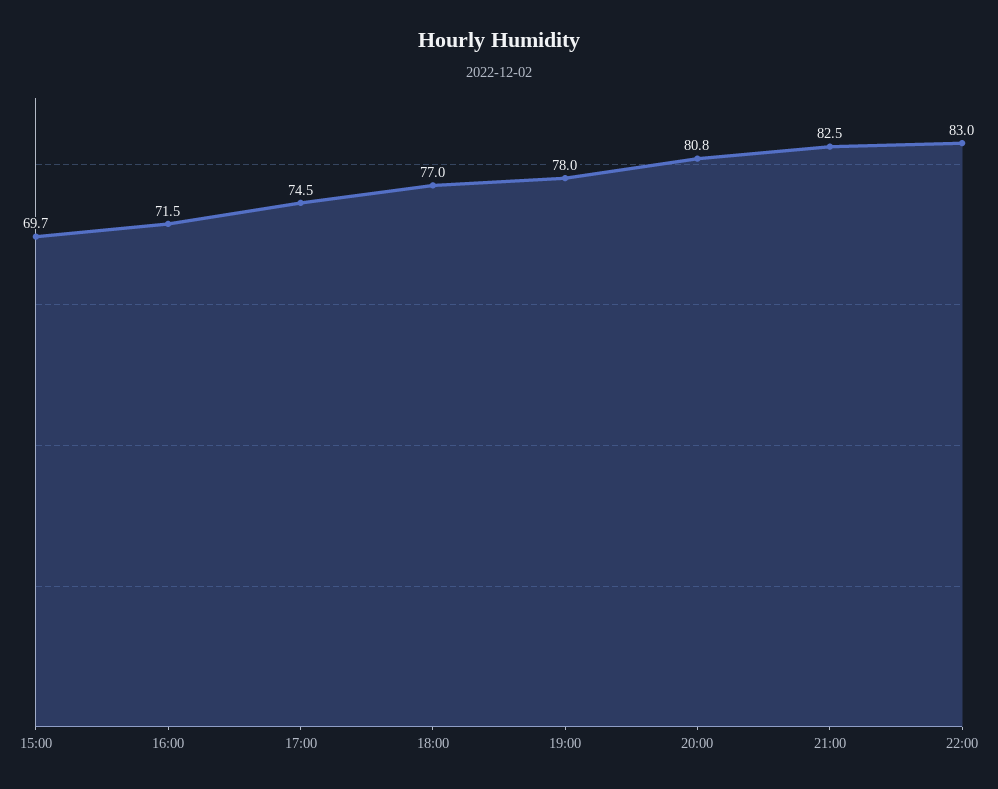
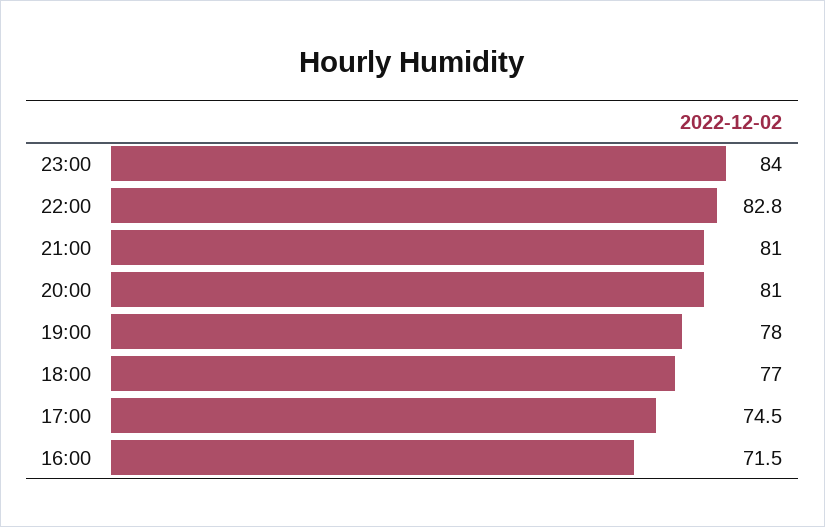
15:00: 69.7 -> none
20:00: 80.8 -> 81
21:00: 82.5 -> 81
22:00: 83 -> 82.8
23:00: none -> 84

